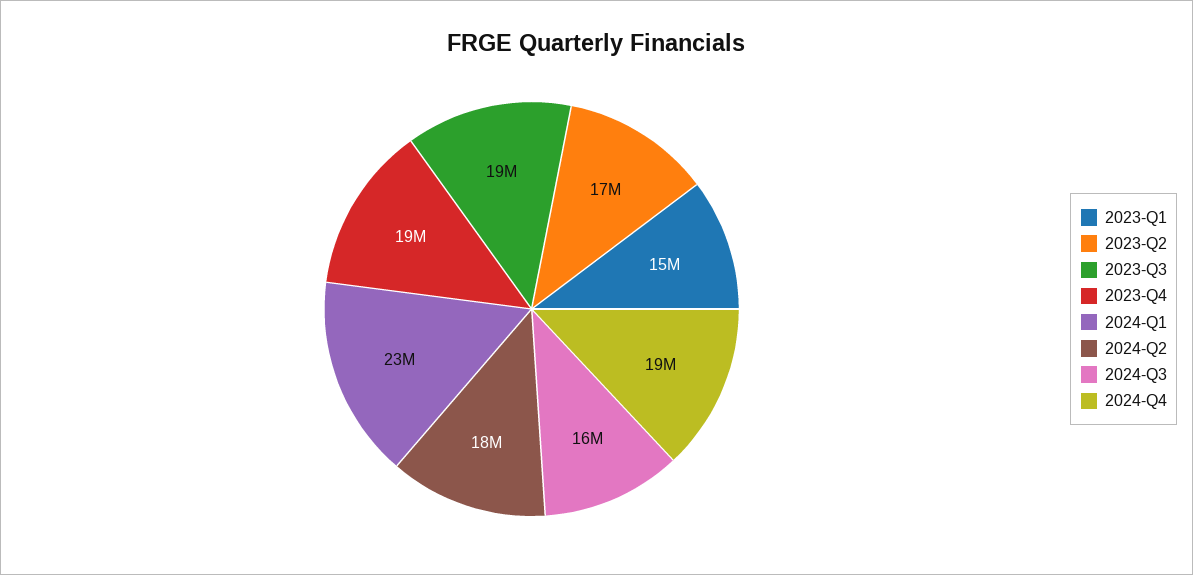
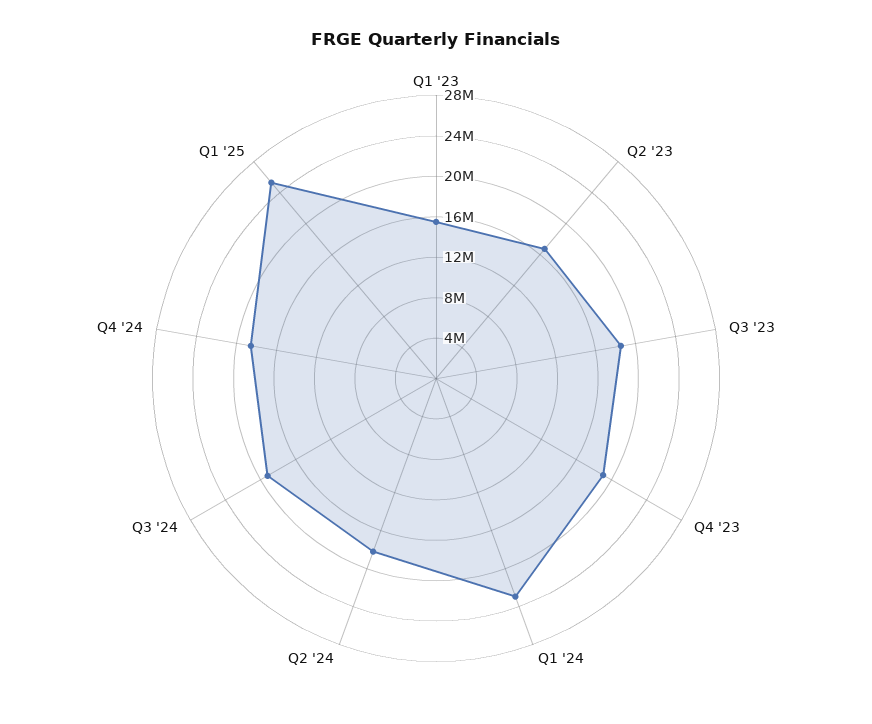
2024-Q3: 16000000 -> 19000000
Q1 '25: none -> 25000000

